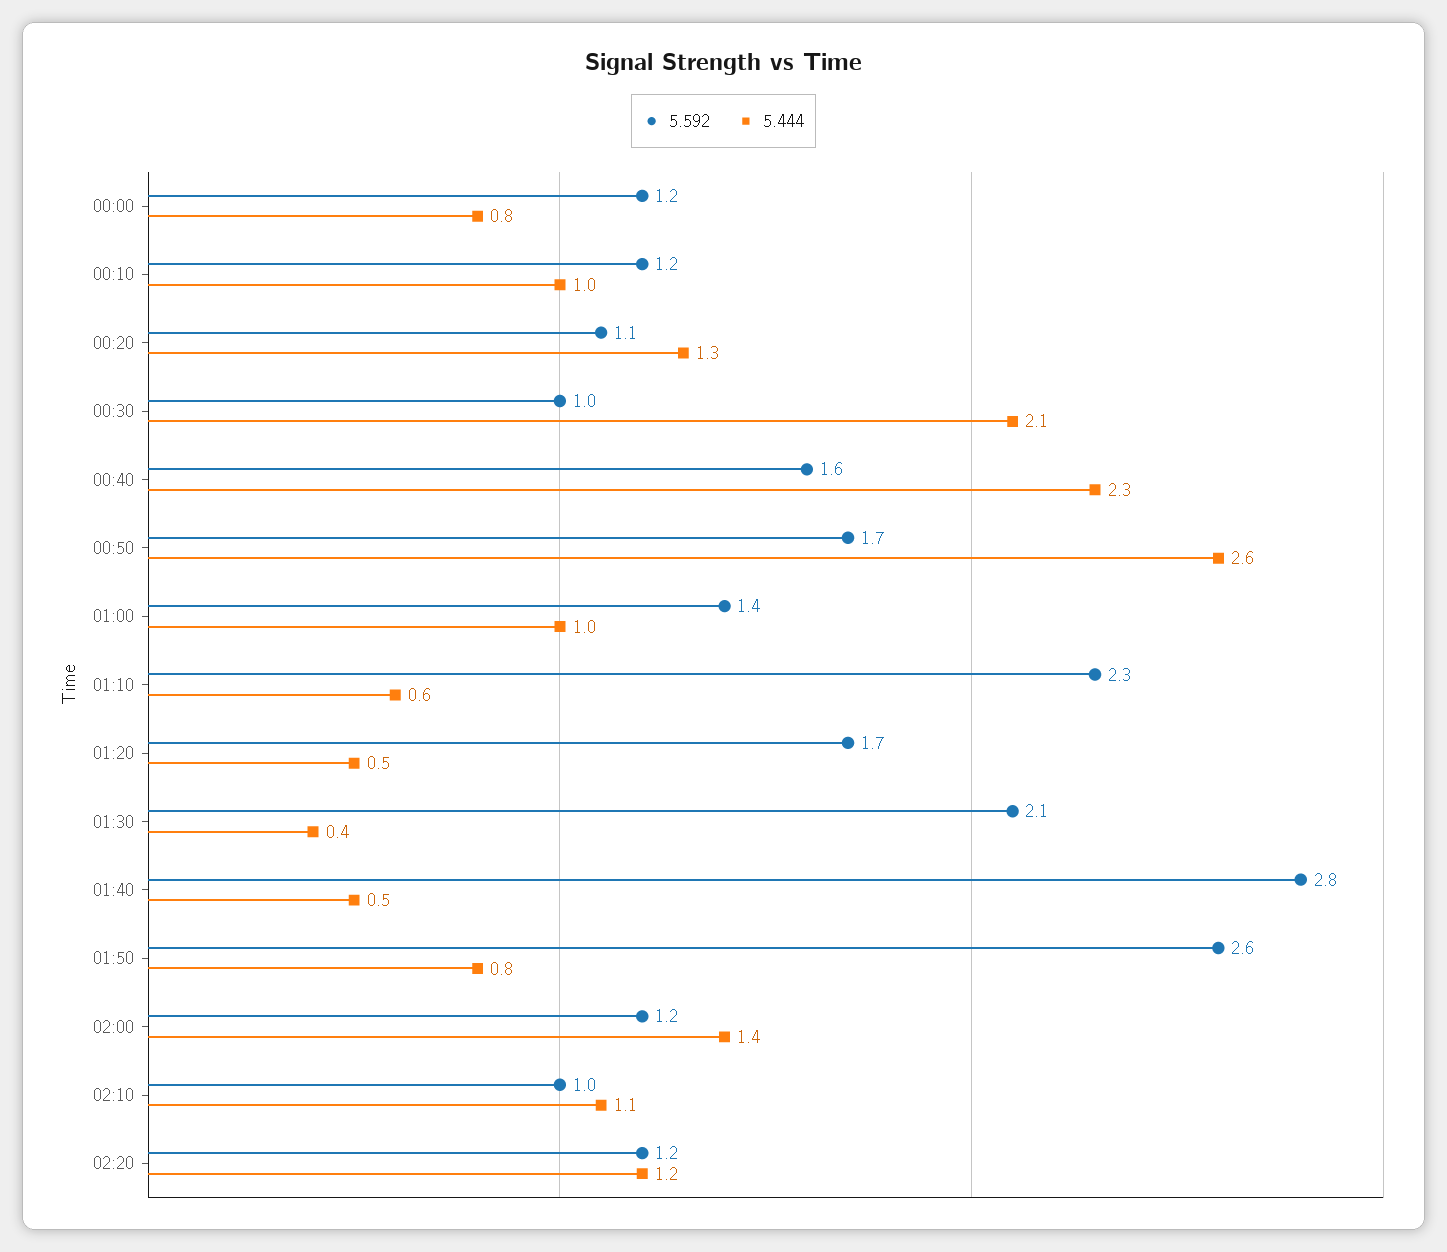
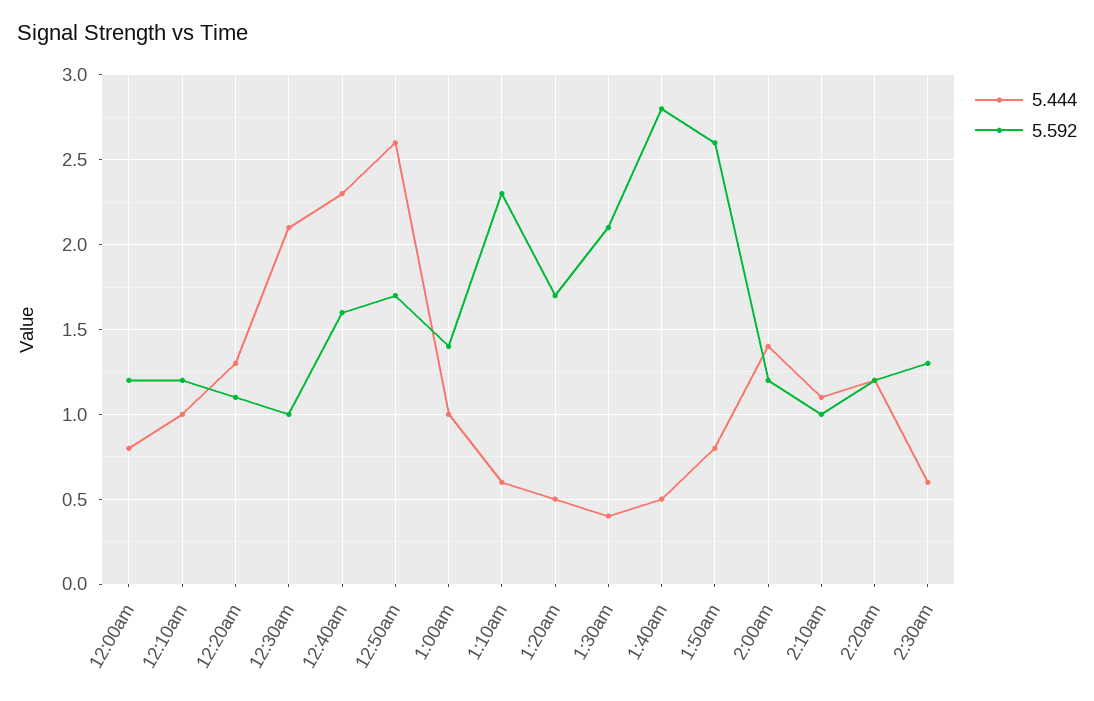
5.444, 2:30am: none -> 0.6
5.592, 2:30am: none -> 1.3

